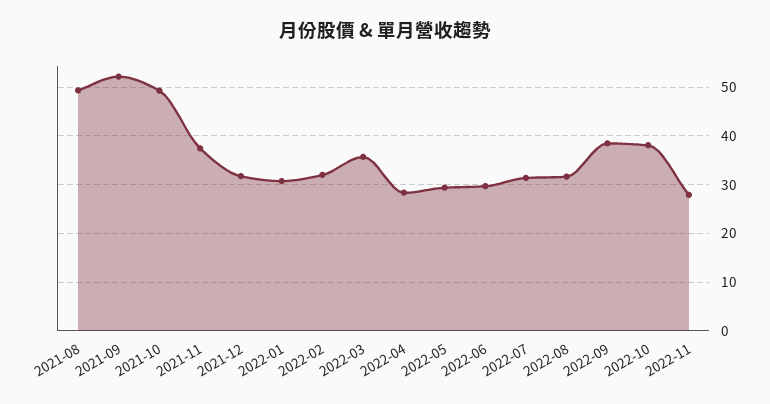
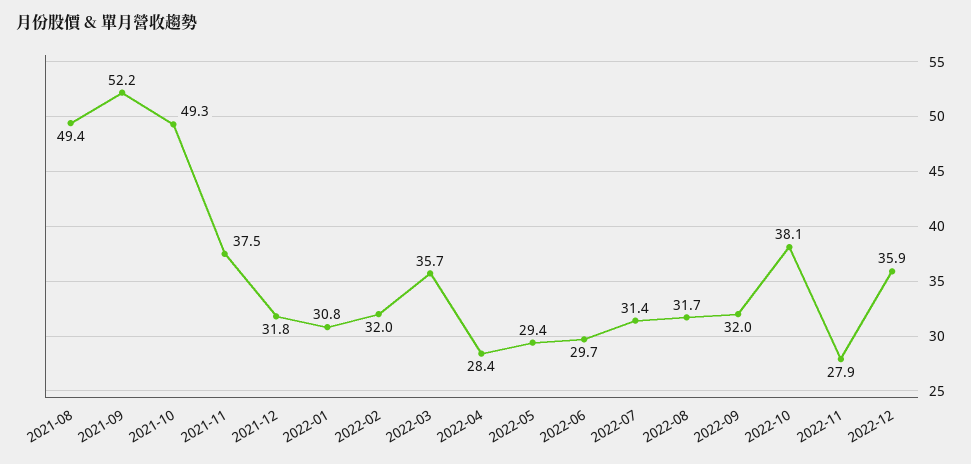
2022-09: 38 -> 32
2022-12: none -> 35.9

